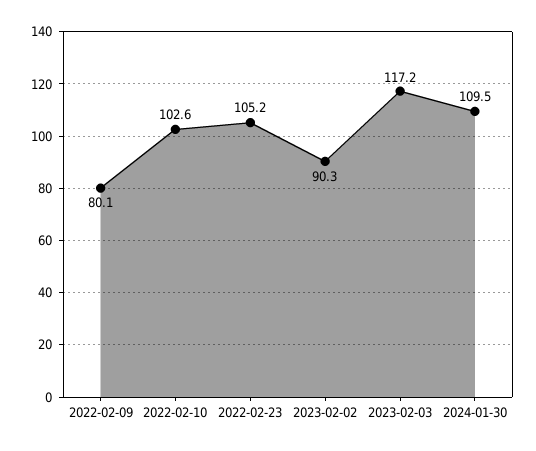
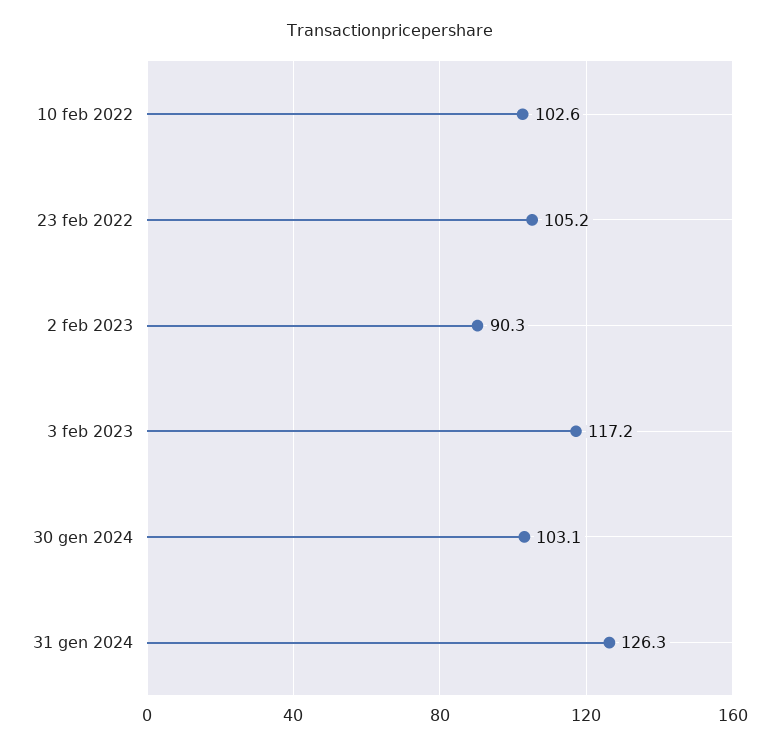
2022-02-09: 80.1 -> none
2024-01-30: 109.5 -> 103.1
31 gen 2024: none -> 126.3

